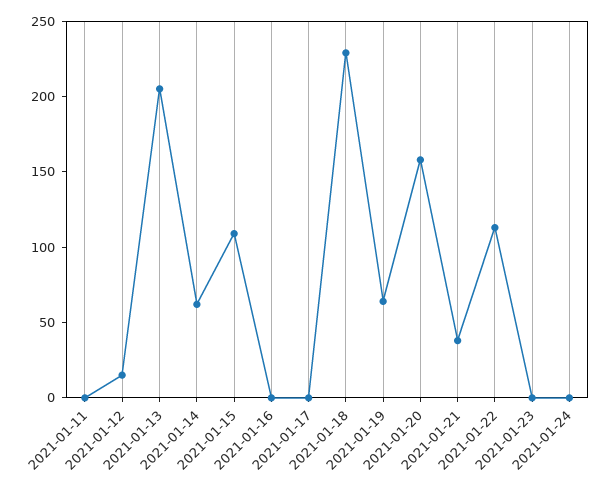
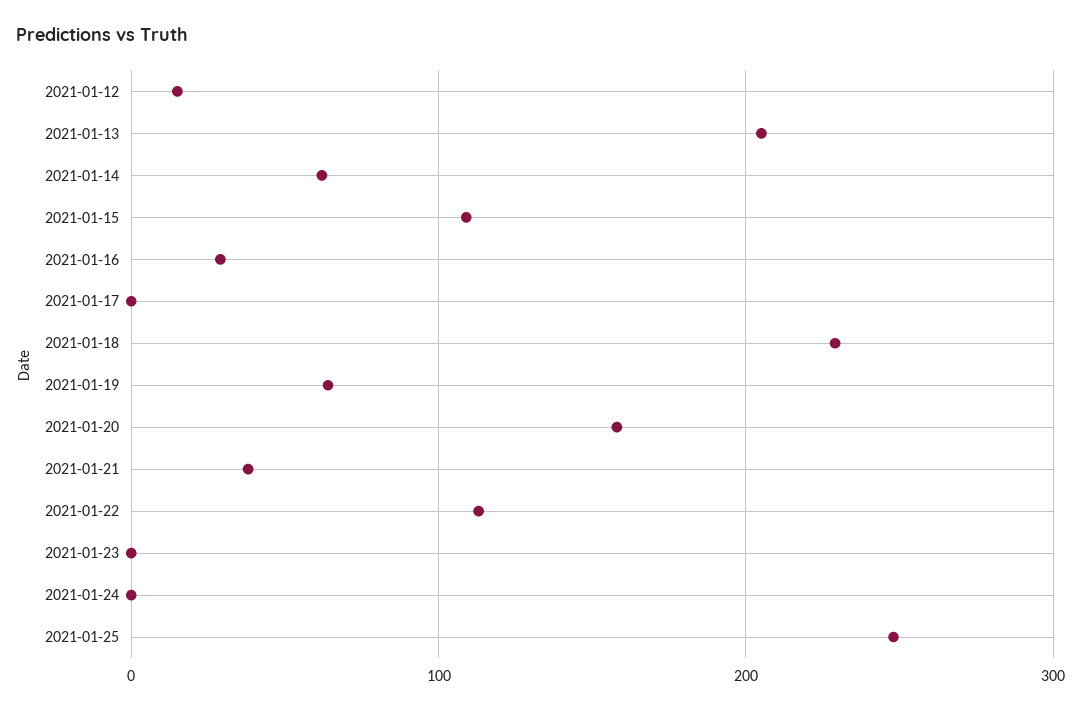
2021-01-11: 0 -> none
2021-01-16: 0 -> 30
2021-01-25: none -> 250

